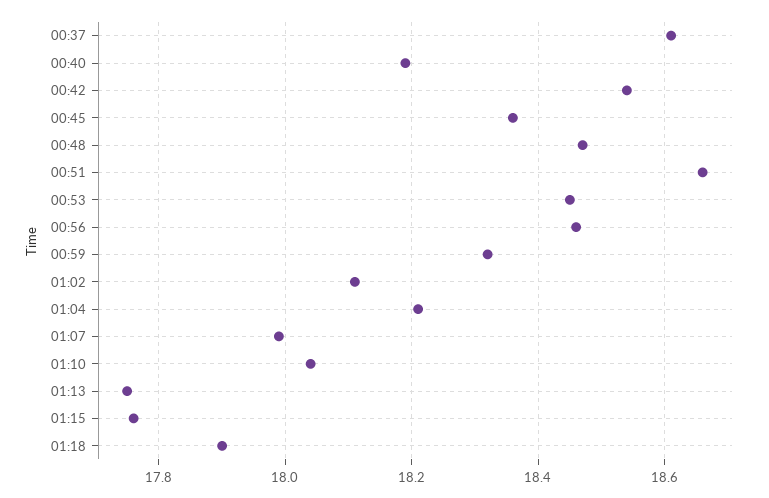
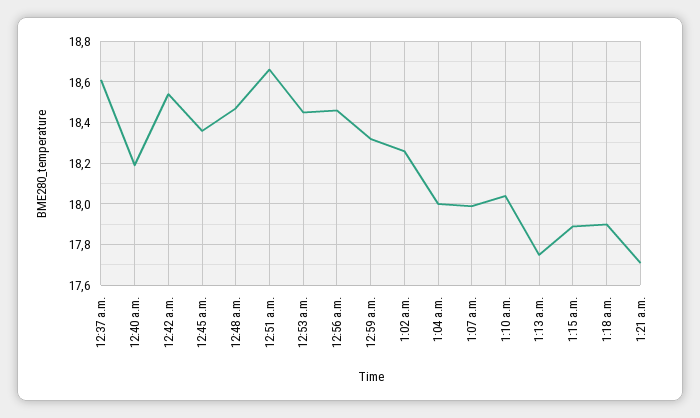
01:02: 18.1 -> 18.25
01:04: 18.2 -> 18
01:15: 17.75 -> 17.9
1:21 a.m.: none -> 17.7

